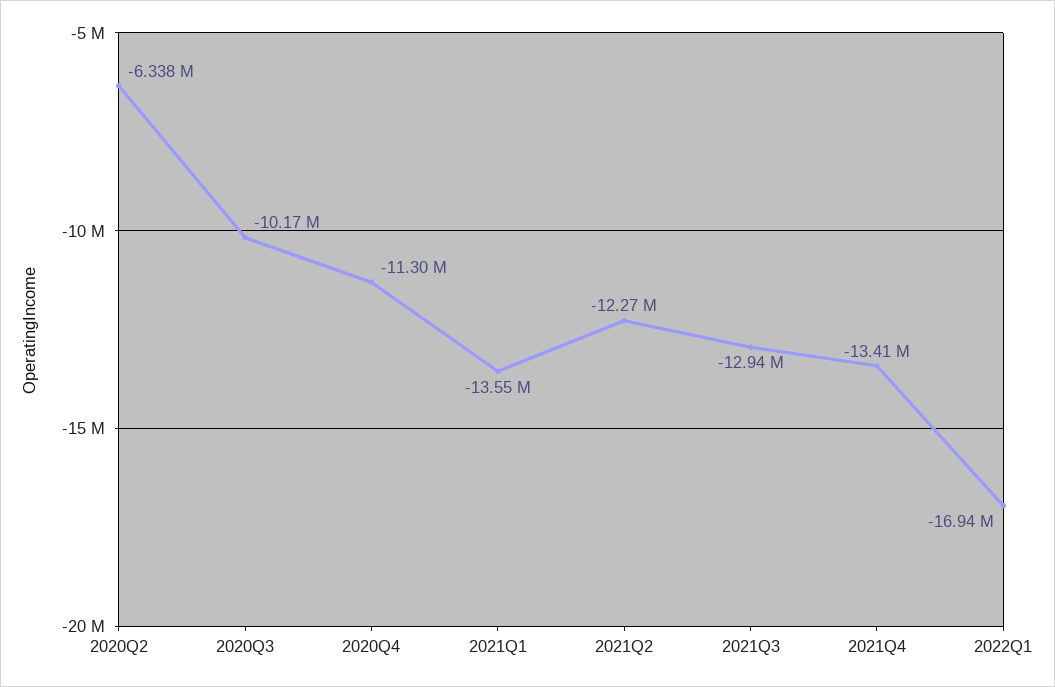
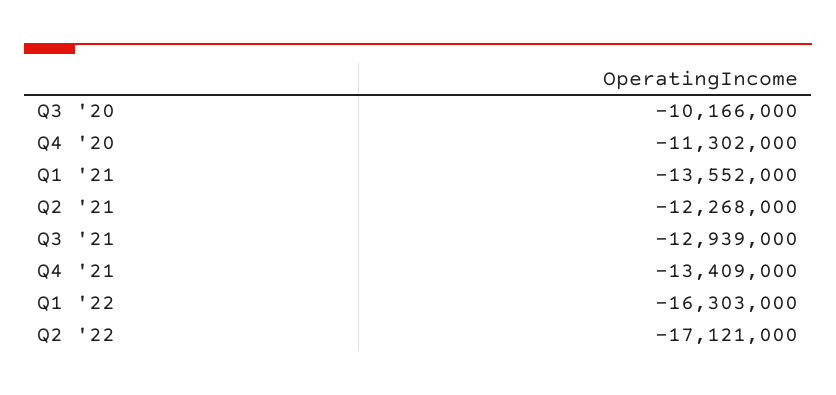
2020Q2: -6338000 -> none
2022Q1: -16940000 -> -16303000
Q2 '22: none -> -17121000

